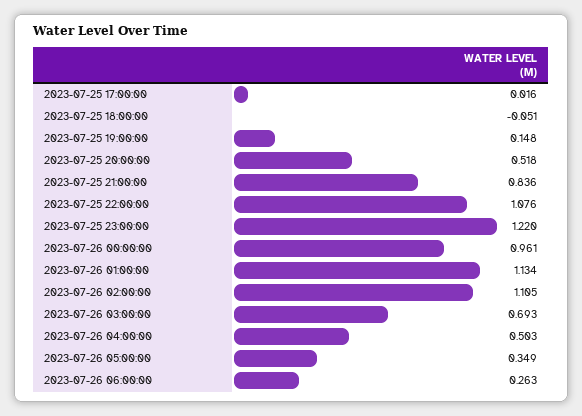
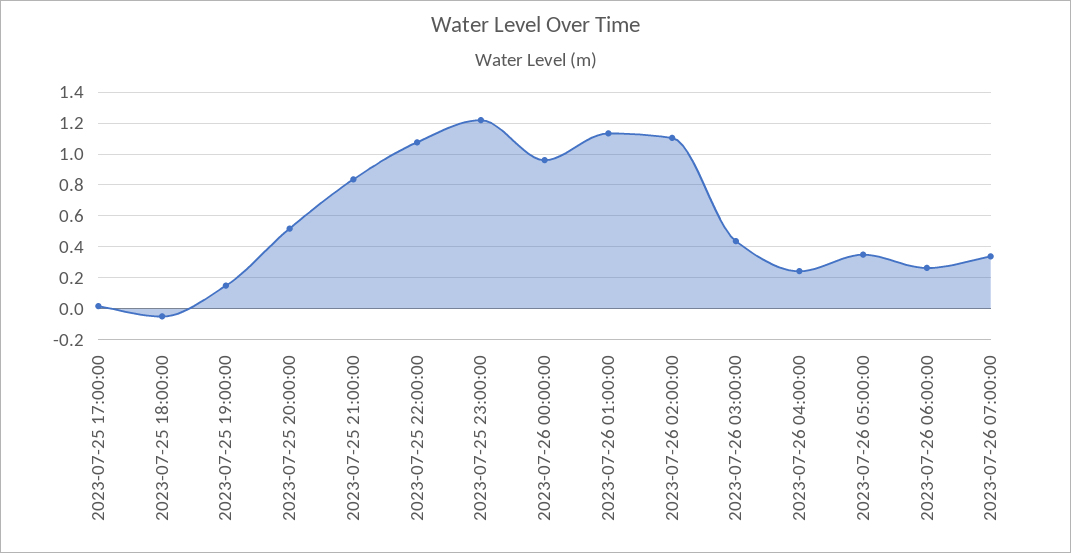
2023-07-26 03:00:00: 0.693 -> 0.45
2023-07-26 04:00:00: 0.503 -> 0.25
2023-07-26 07:00:00: none -> 0.35

